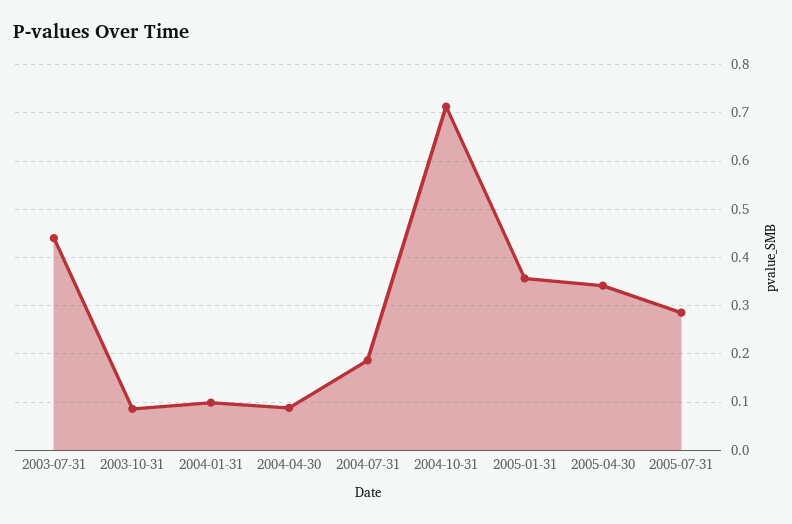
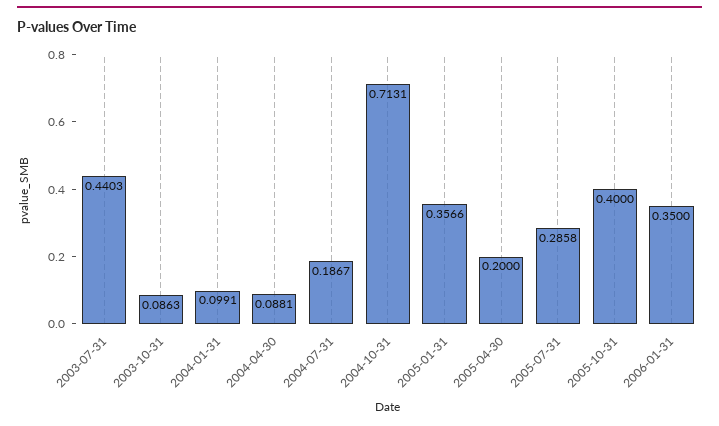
2005-04-30: 0.34 -> 0.2
2005-10-31: none -> 0.4
2006-01-31: none -> 0.35

